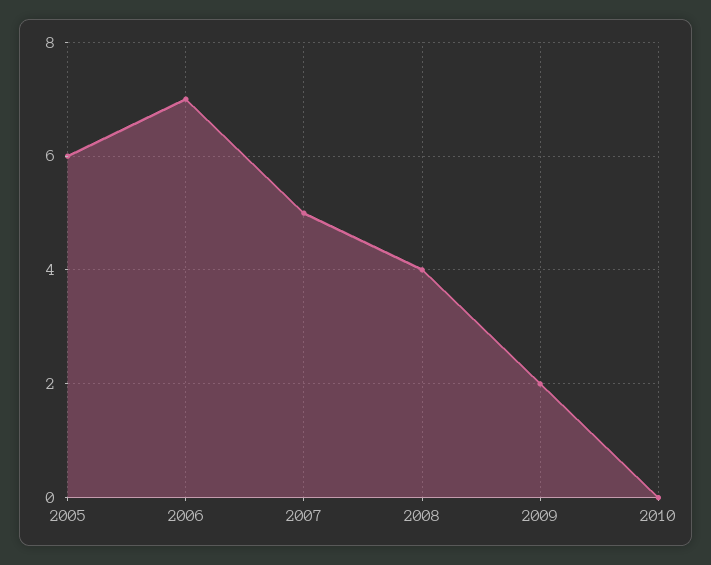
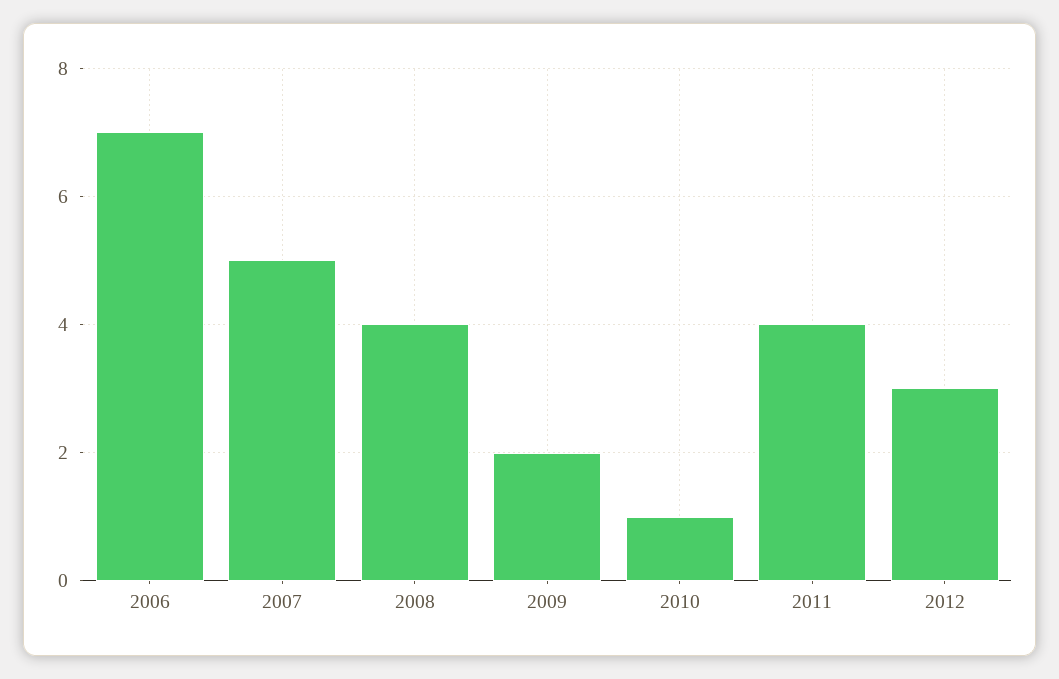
2005: 6 -> none
2010: 0 -> 1
2011: none -> 4
2012: none -> 3

